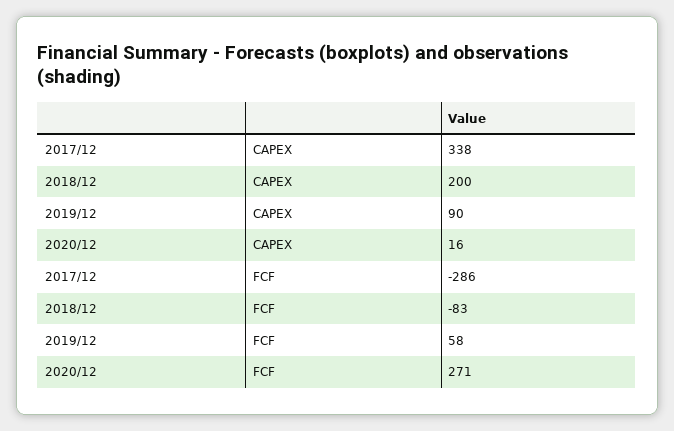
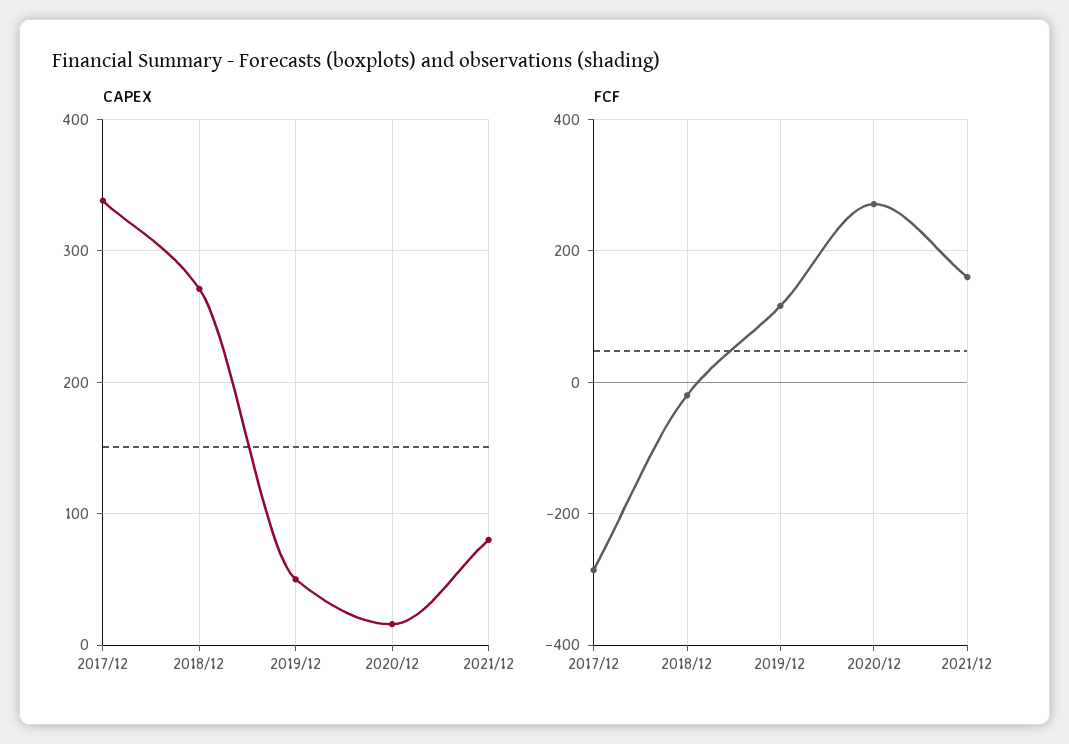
CAPEX, 2018/12: 200 -> 270
CAPEX, 2019/12: 90 -> 50
FCF, 2018/12: -83 -> -20
FCF, 2019/12: 58 -> 120
CAPEX, 2021/12: none -> 80
FCF, 2021/12: none -> 160

